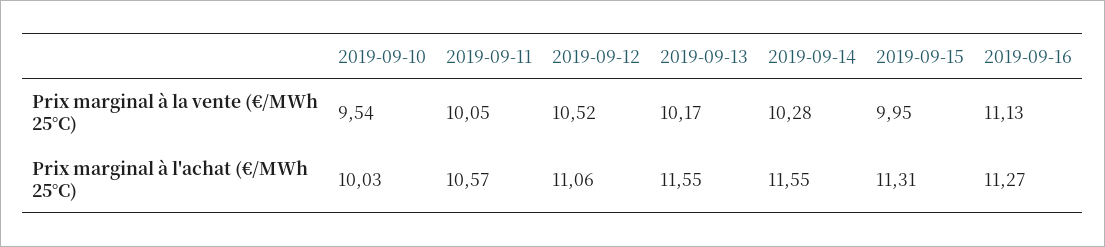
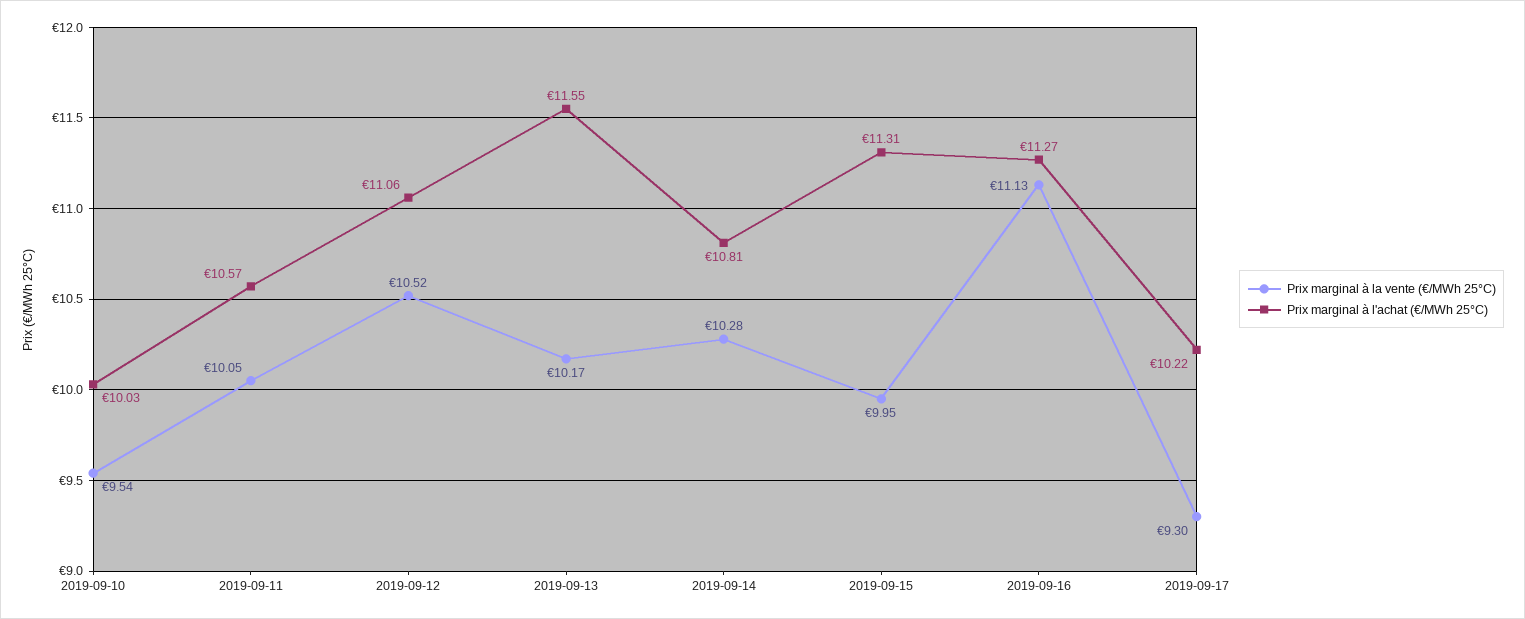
Prix marginal à l'achat (€/MWh 25°C), 2019-09-14: 11.55 -> 10.81
Prix marginal à la vente (€/MWh 25°C), 2019-09-17: none -> 9.3
Prix marginal à l'achat (€/MWh 25°C), 2019-09-17: none -> 10.22

